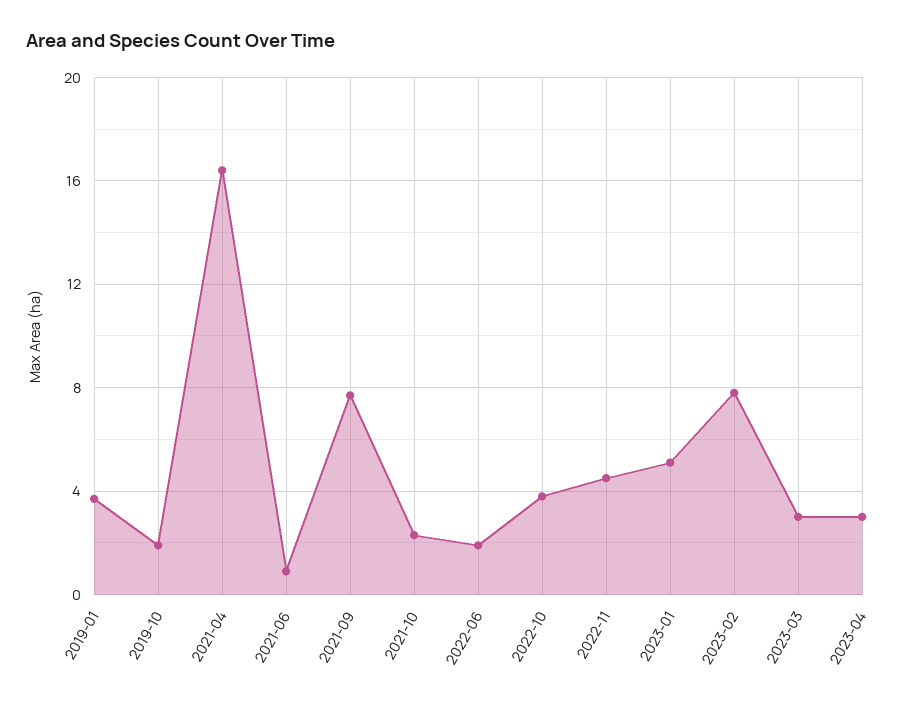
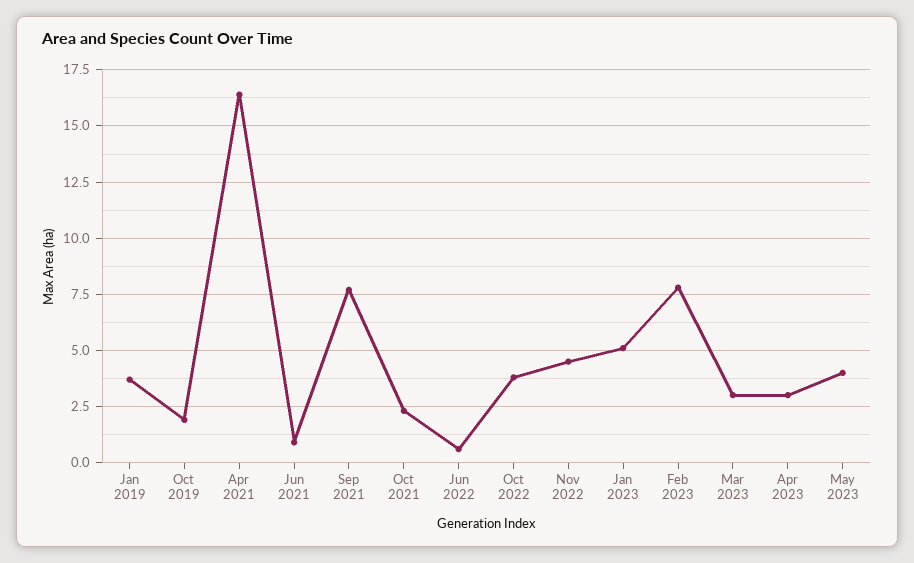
2022-06: 2 -> 0.5
May 2023: none -> 4

